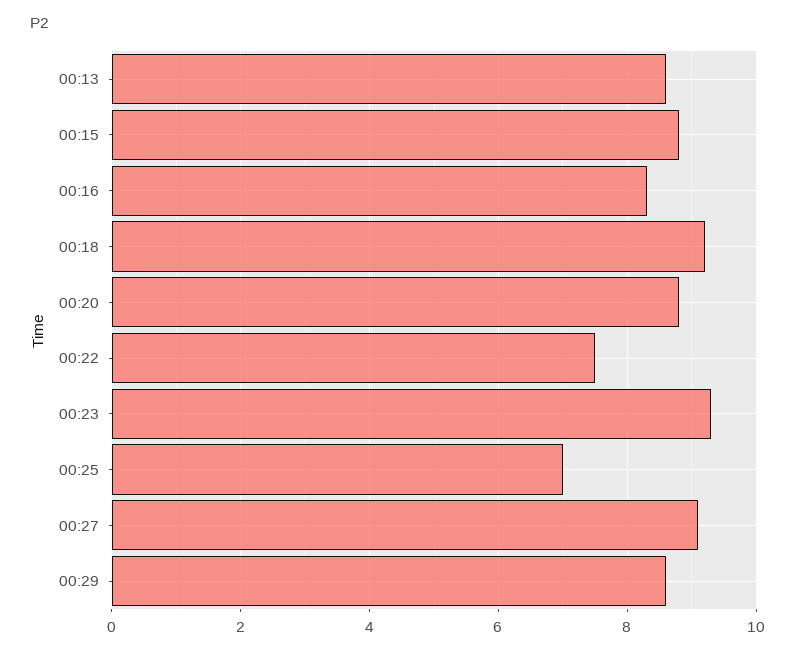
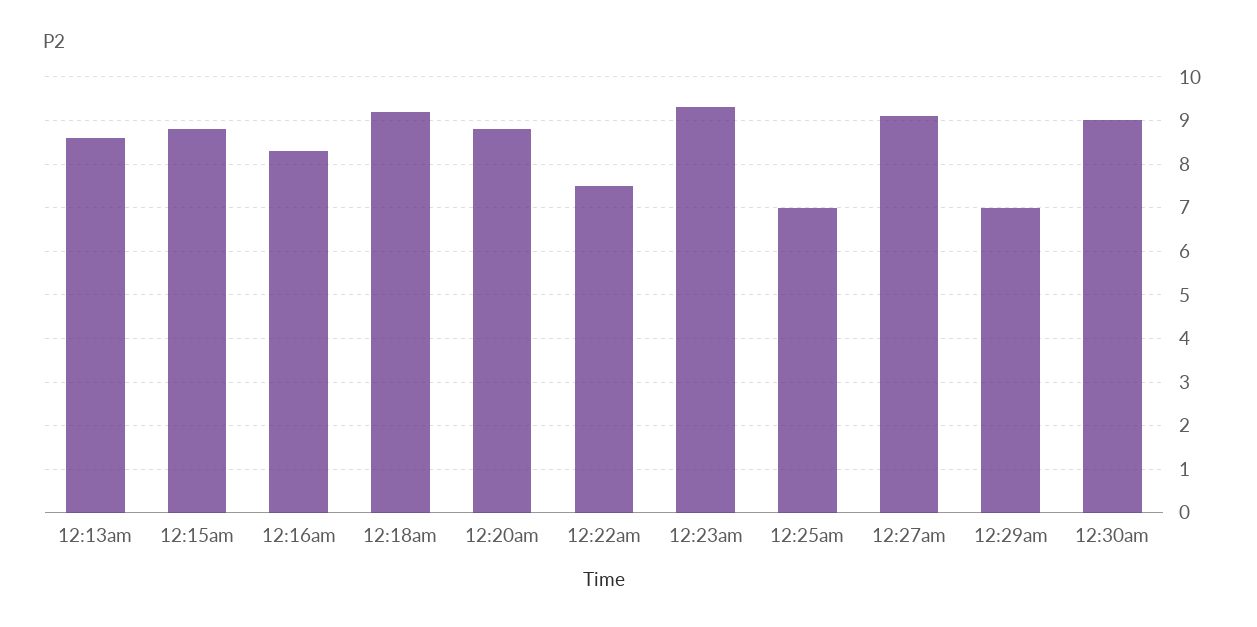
00:29: 8.5 -> 7
12:30am: none -> 9

